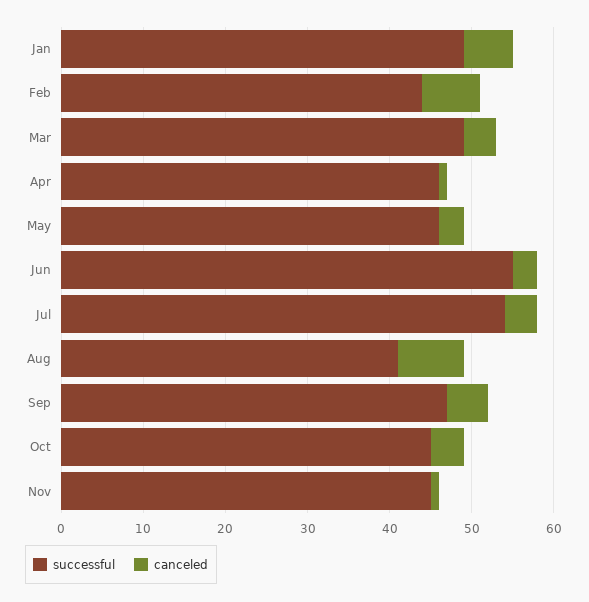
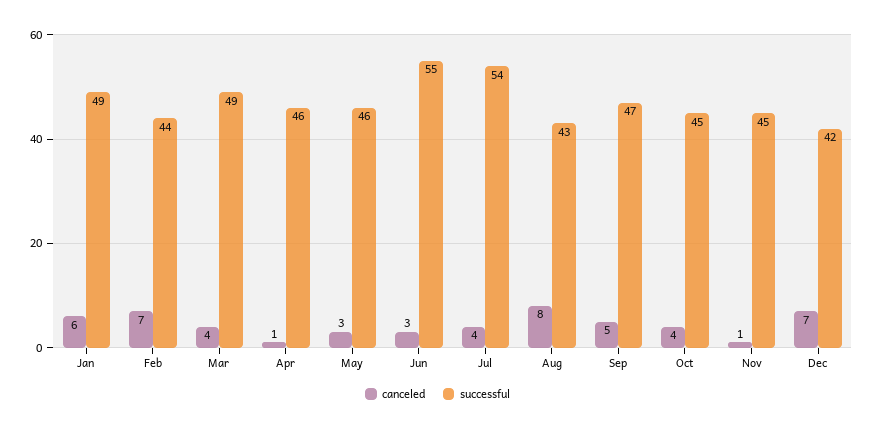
successful, Aug: 41 -> 43
canceled, Dec: none -> 7
successful, Dec: none -> 42

